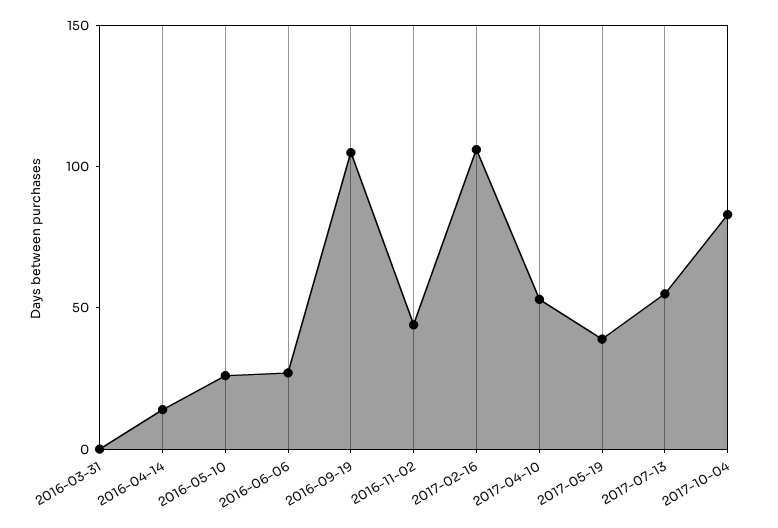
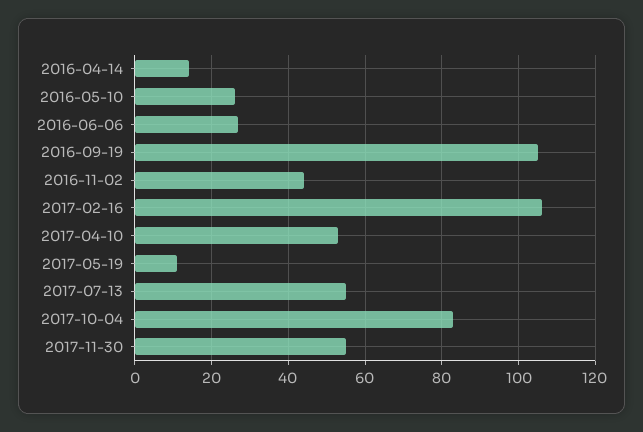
2016-03-31: 0 -> none
2017-05-19: 40 -> 10
2017-11-30: none -> 55

